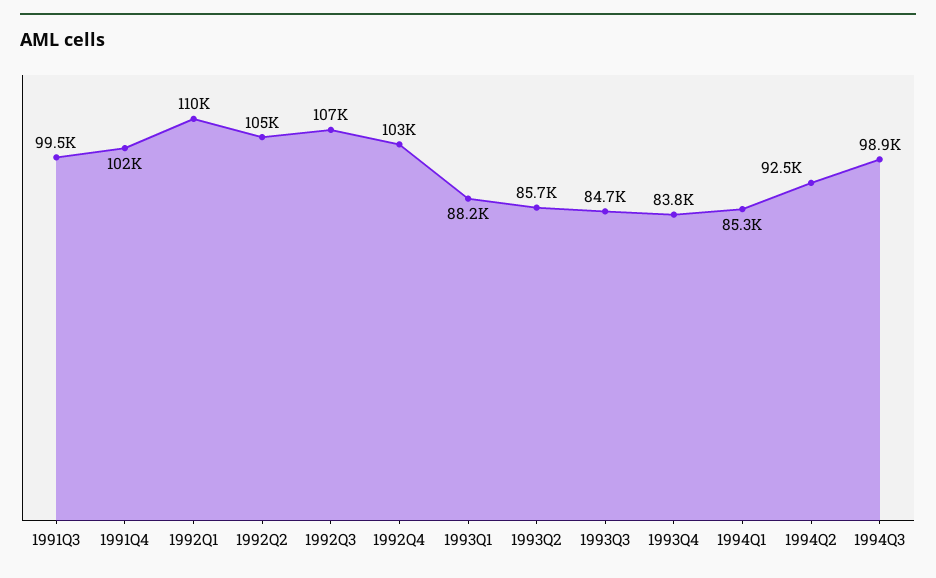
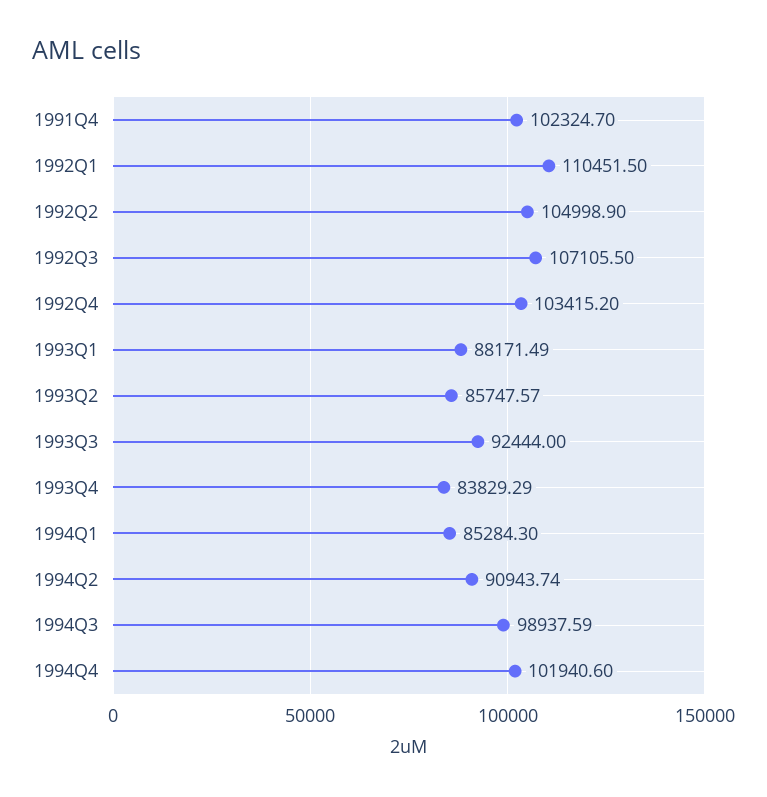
1991Q3: 99500 -> none
1993Q3: 84700 -> 92444
1994Q2: 92500 -> 90943.74
1994Q4: none -> 101940.6

